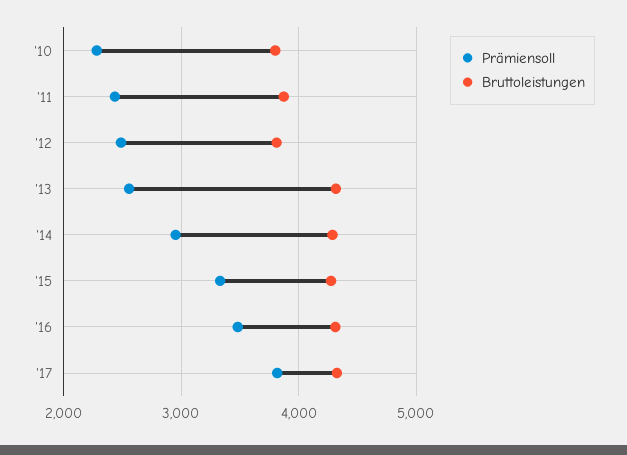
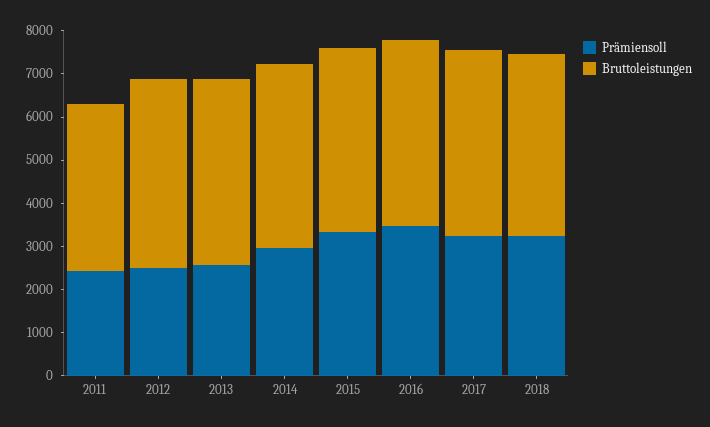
Prämiensoll, '10: 2300 -> none
Bruttoleistungen, '10: 3800 -> none
Bruttoleistungen, '12: 3800 -> 4400
Prämiensoll, '17: 3800 -> 3200
Prämiensoll, 2018: none -> 3200
Bruttoleistungen, 2018: none -> 4200

